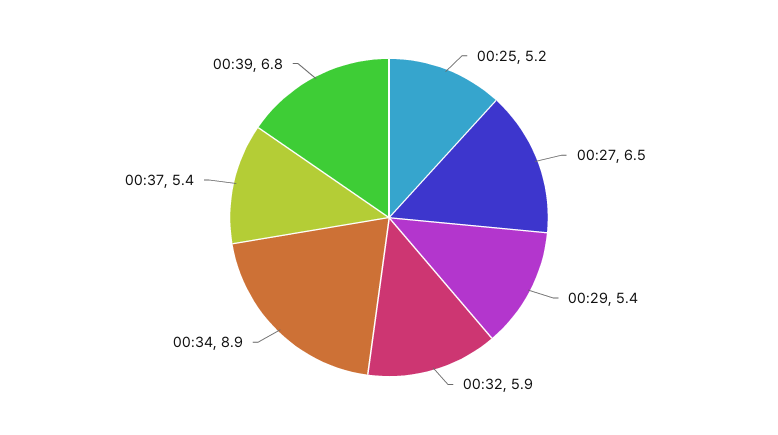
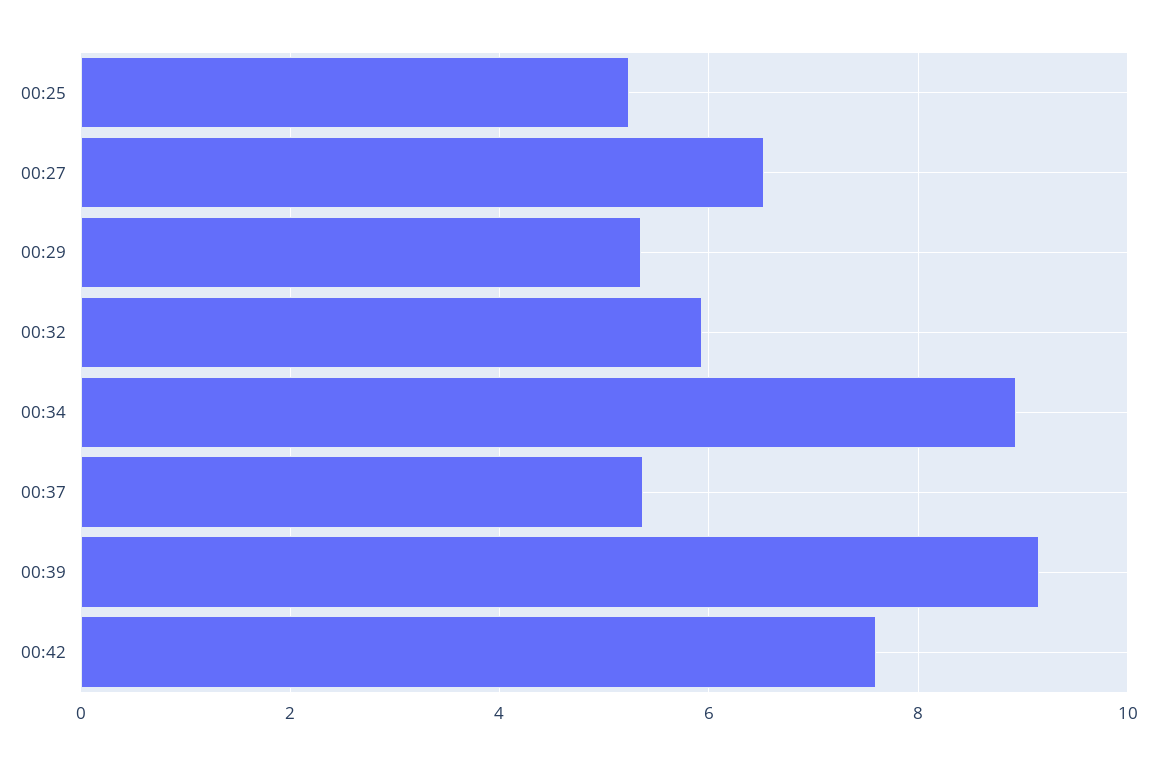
00:39: 6.8 -> 9.2
00:42: none -> 7.6

